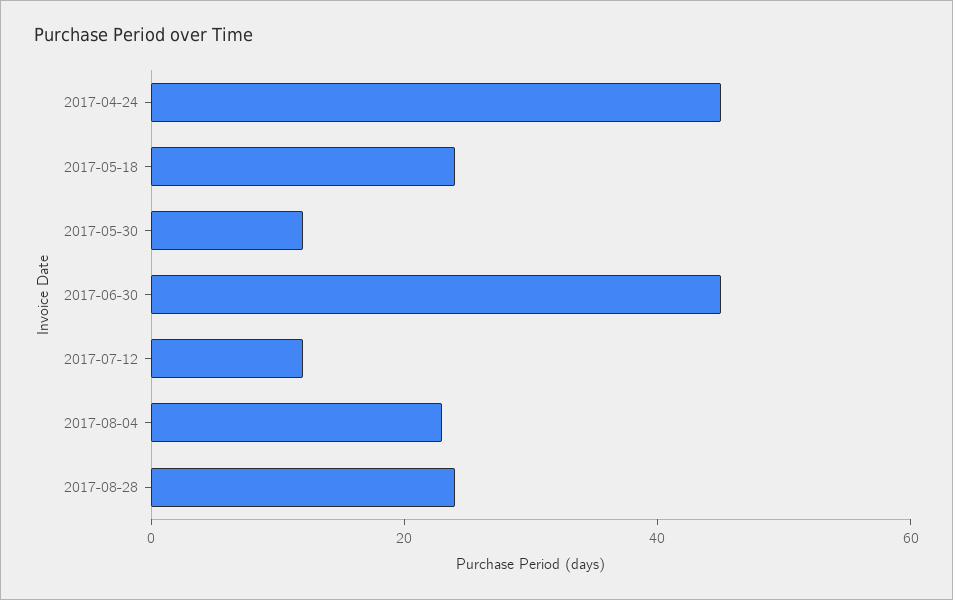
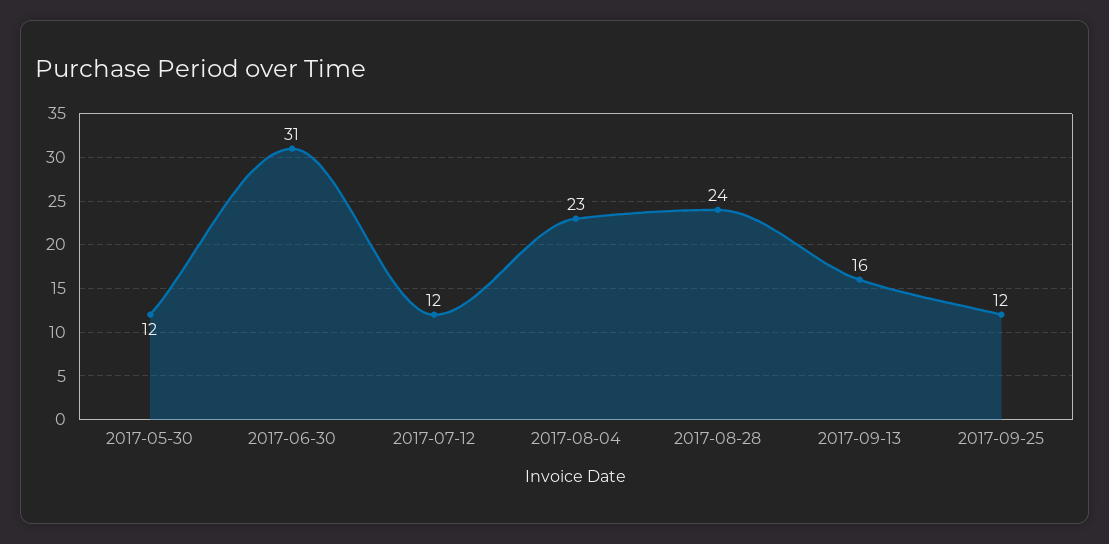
2017-04-24: 45 -> none
2017-05-18: 25 -> none
2017-06-30: 45 -> 31
2017-09-13: none -> 16
2017-09-25: none -> 12

